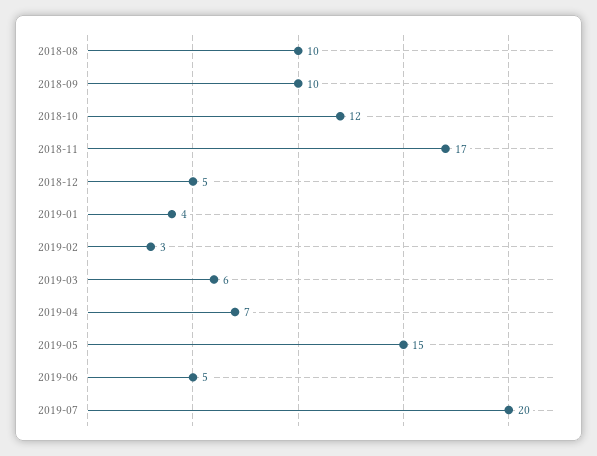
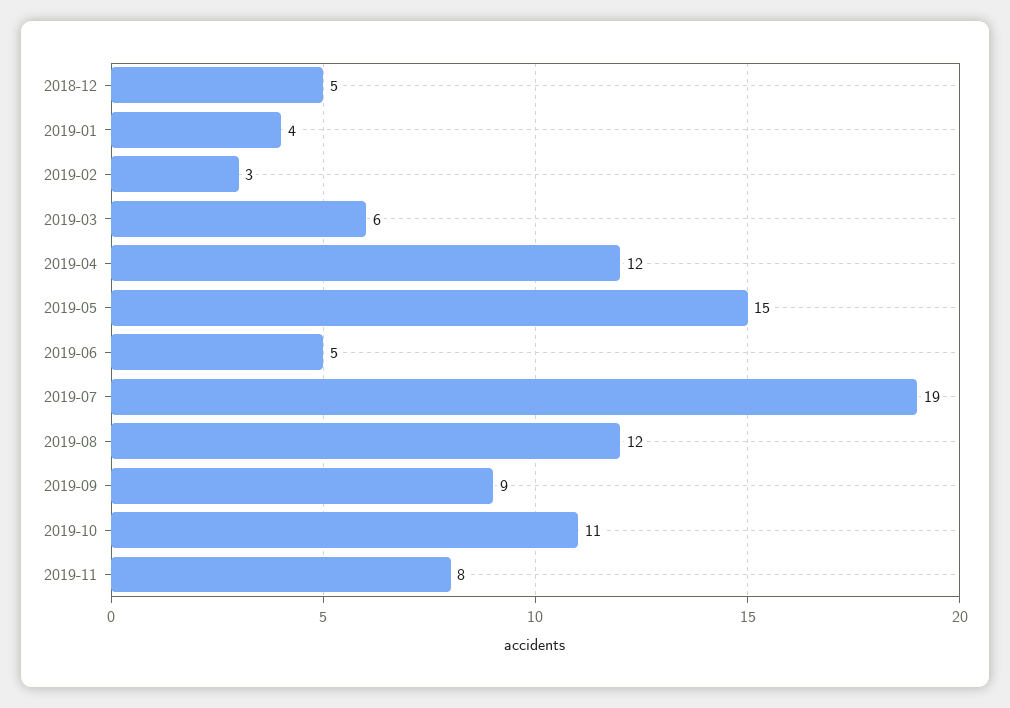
2018-08: 10 -> none
2018-09: 10 -> none
2018-10: 12 -> none
2018-11: 17 -> none
2019-04: 7 -> 12
2019-07: 20 -> 19
2019-08: none -> 12
2019-09: none -> 9
2019-10: none -> 11
2019-11: none -> 8

